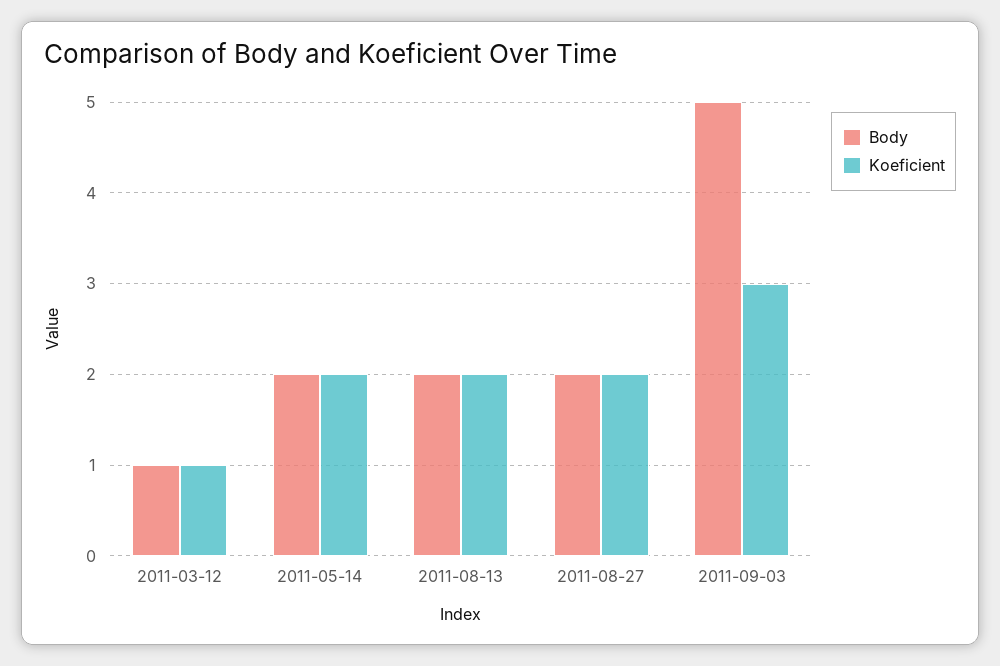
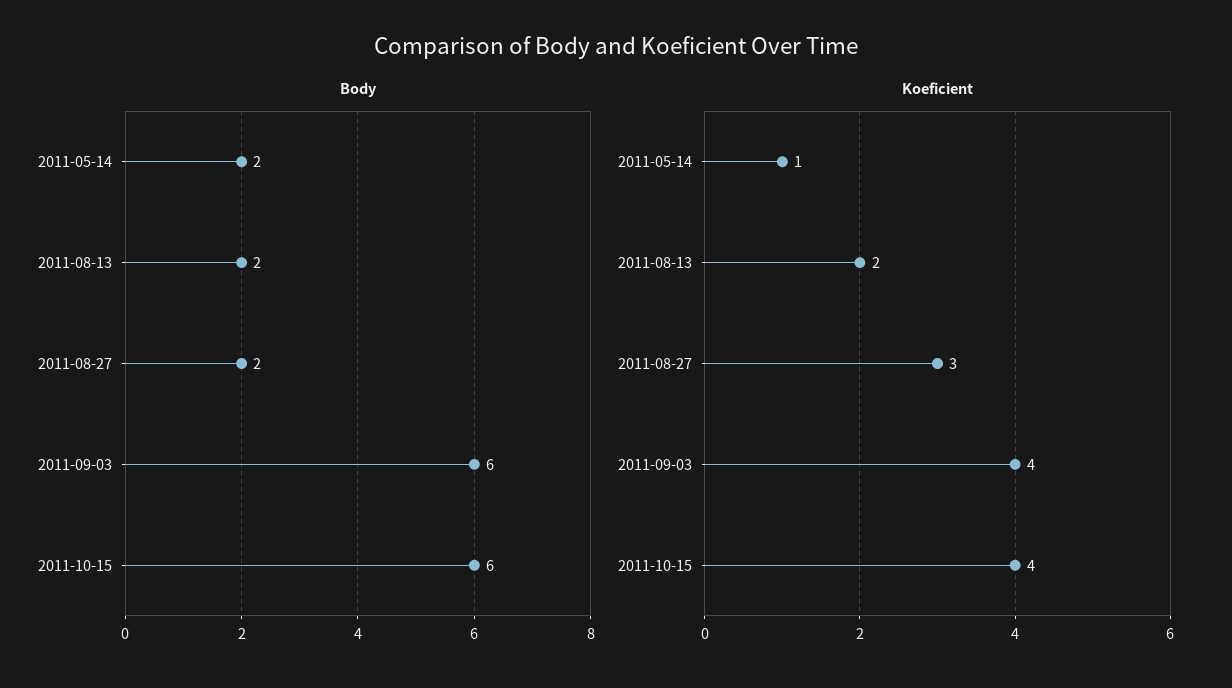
Body, 2011-03-12: 1 -> none
Koeficient, 2011-03-12: 1 -> none
Koeficient, 2011-05-14: 2 -> 1
Koeficient, 2011-08-27: 2 -> 3
Body, 2011-09-03: 5 -> 6
Koeficient, 2011-09-03: 3 -> 4
Body, 2011-10-15: none -> 6
Koeficient, 2011-10-15: none -> 4

